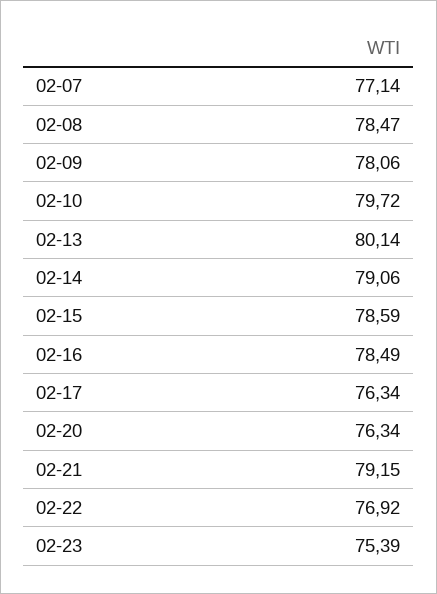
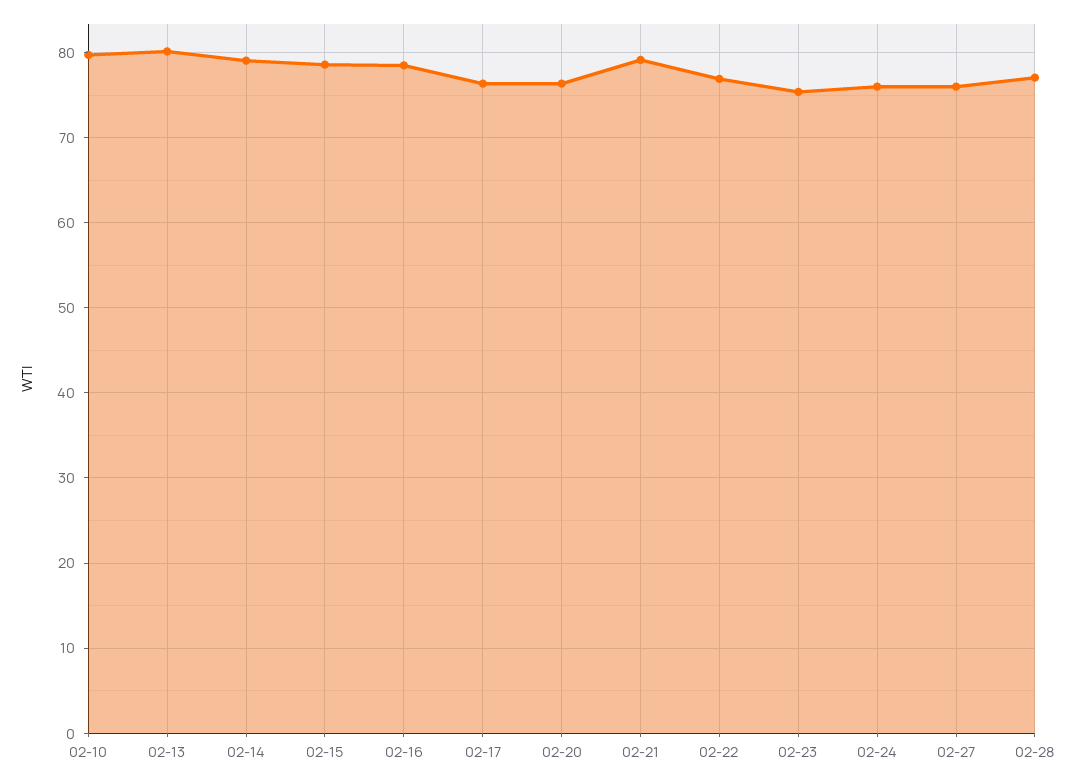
02-07: 77.14 -> none
02-08: 78.47 -> none
02-09: 78.06 -> none
02-24: none -> 76
02-27: none -> 76
02-28: none -> 77

